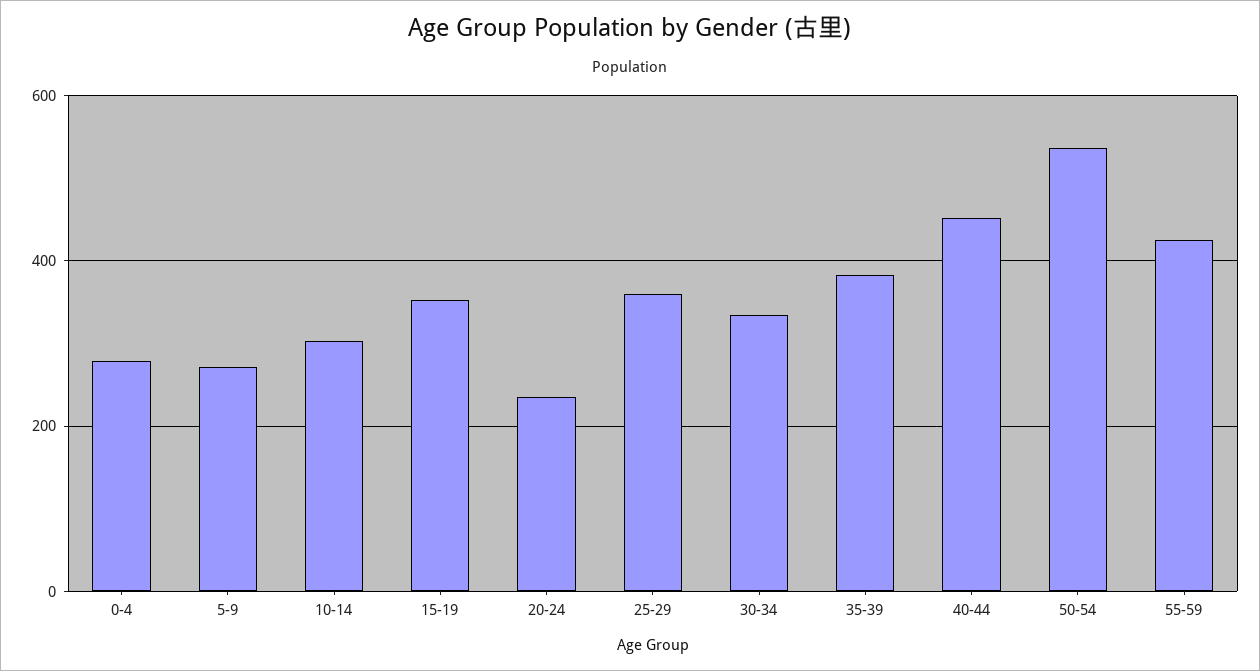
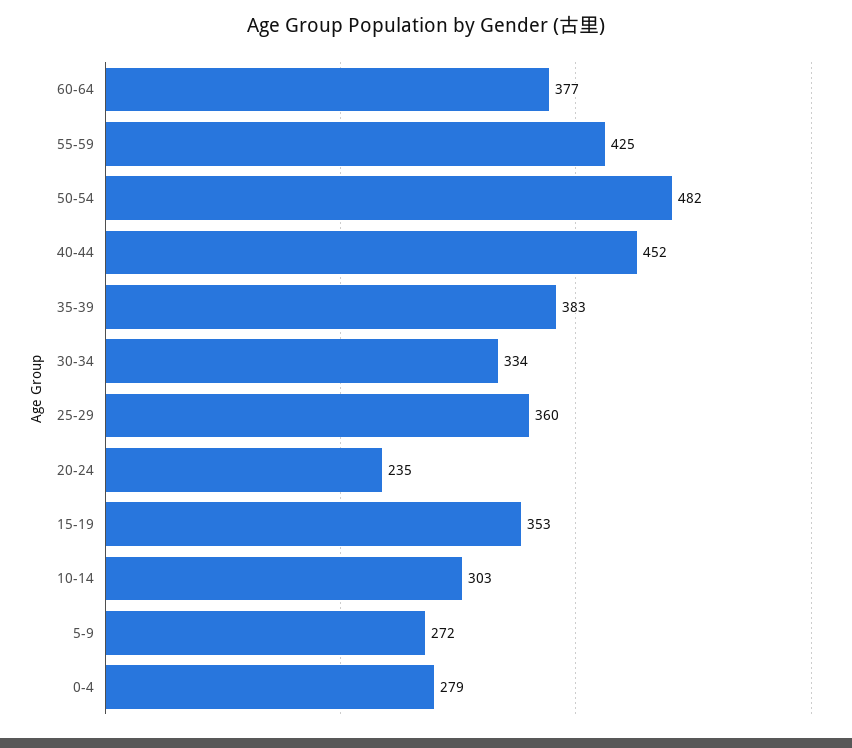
50-54: 540 -> 482
60-64: none -> 377

